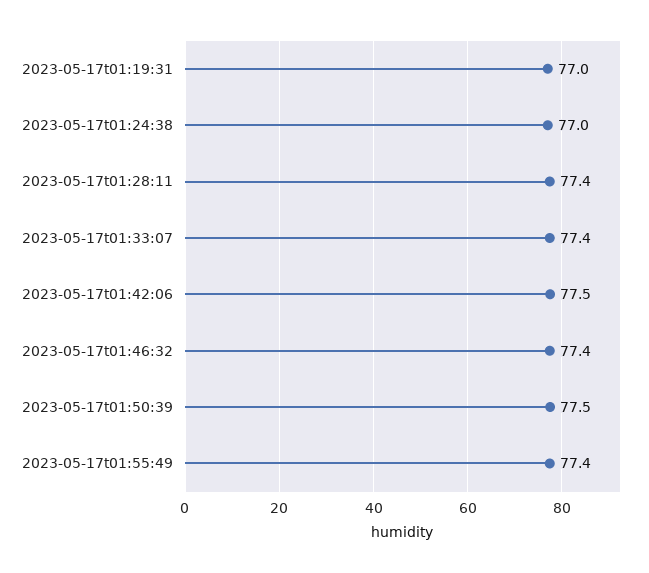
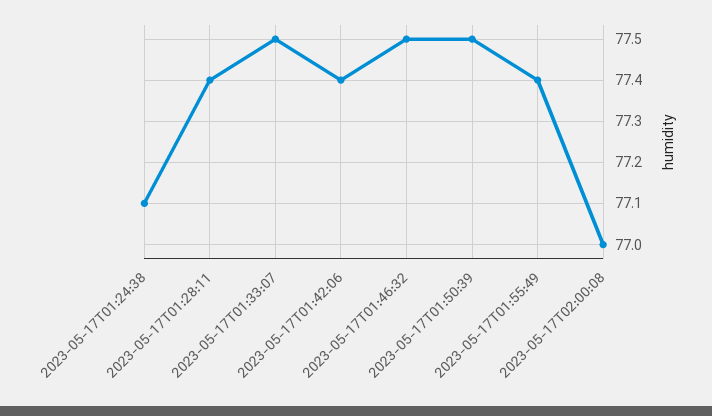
2023-05-17t01:19:31: 77 -> none
2023-05-17t01:24:38: 77 -> 77.1
2023-05-17t01:33:07: 77.4 -> 77.5
2023-05-17t01:42:06: 77.5 -> 77.4
2023-05-17t01:46:32: 77.4 -> 77.5
2023-05-17T02:00:08: none -> 77

